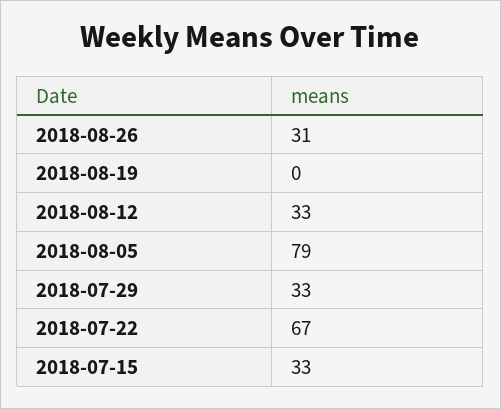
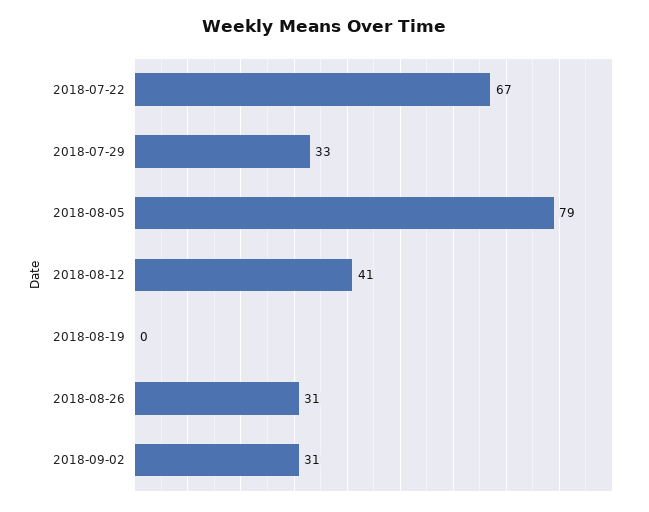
2018-08-12: 33 -> 41
2018-07-15: 33 -> none
2018-09-02: none -> 31

